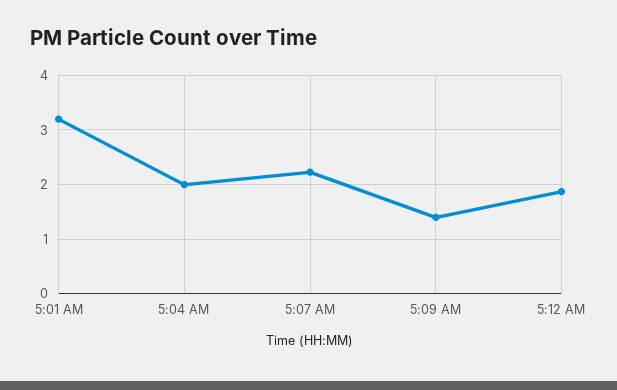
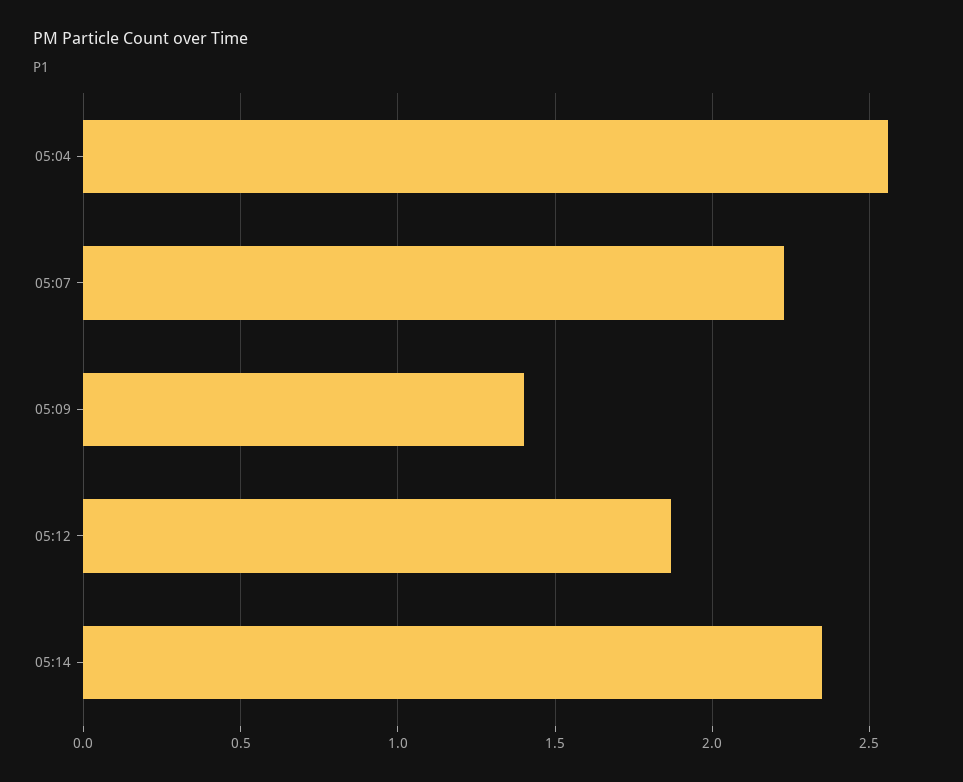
5:01 AM: 3.2 -> none
5:04 AM: 2 -> 2.55
05:14: none -> 2.35

